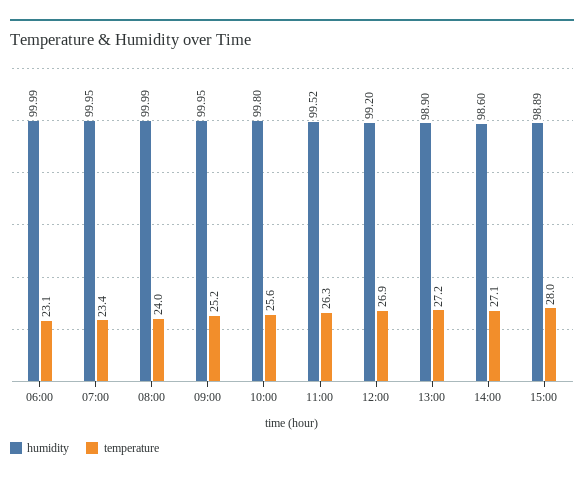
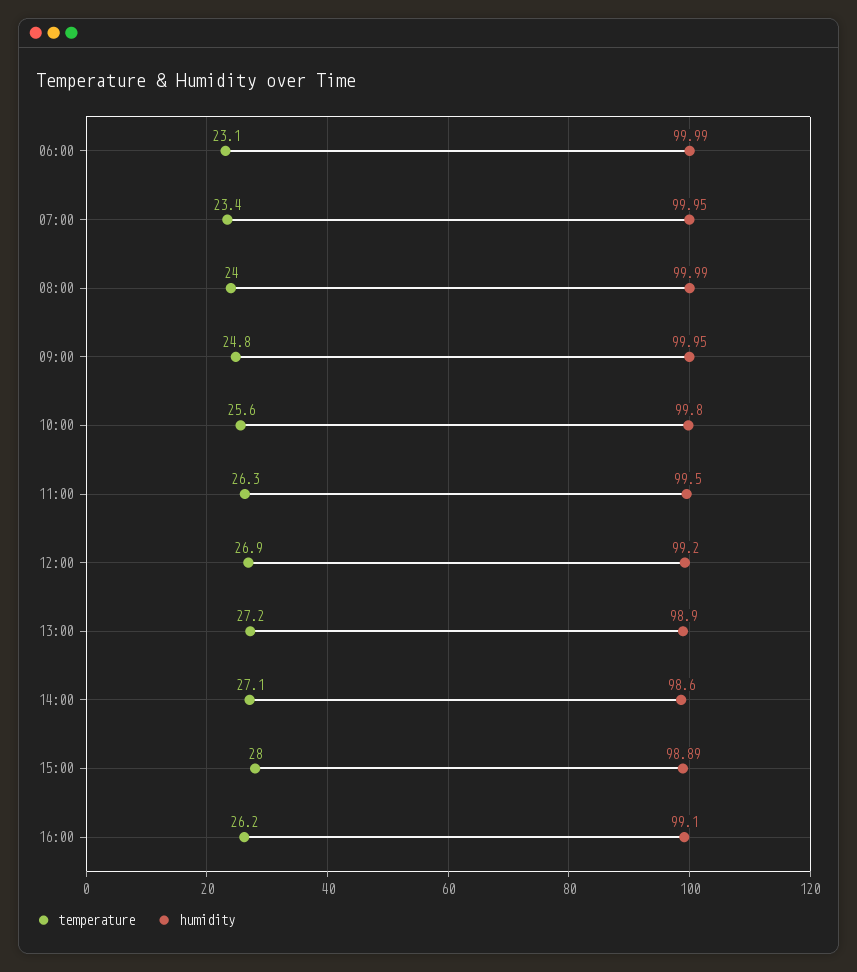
temperature, 09:00: 25.2 -> 24.8
humidity, 11:00: 99.52 -> 99.5
temperature, 16:00: none -> 26.2
humidity, 16:00: none -> 99.1

